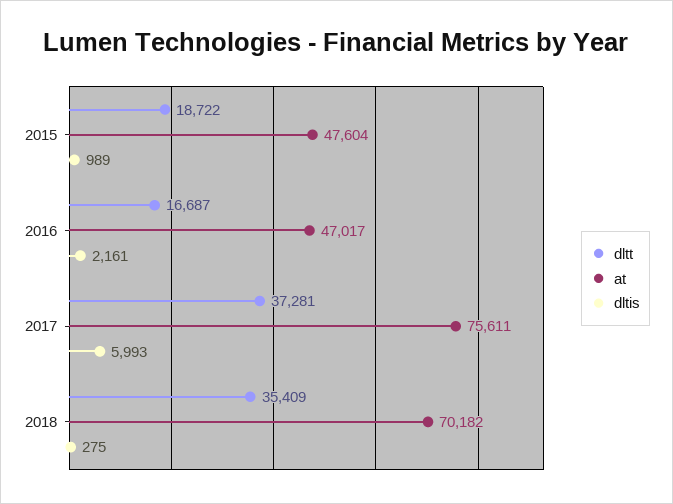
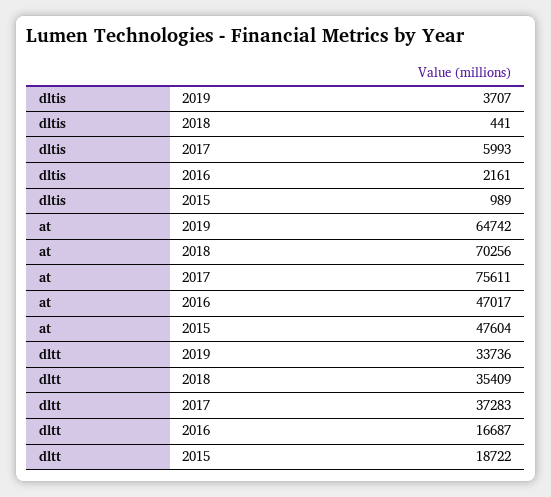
dltt, 2017: 37281 -> 37283
at, 2018: 70182 -> 70256
dltis, 2018: 275 -> 441
dltis, 2019: none -> 3707
at, 2019: none -> 64742
dltt, 2019: none -> 33736

